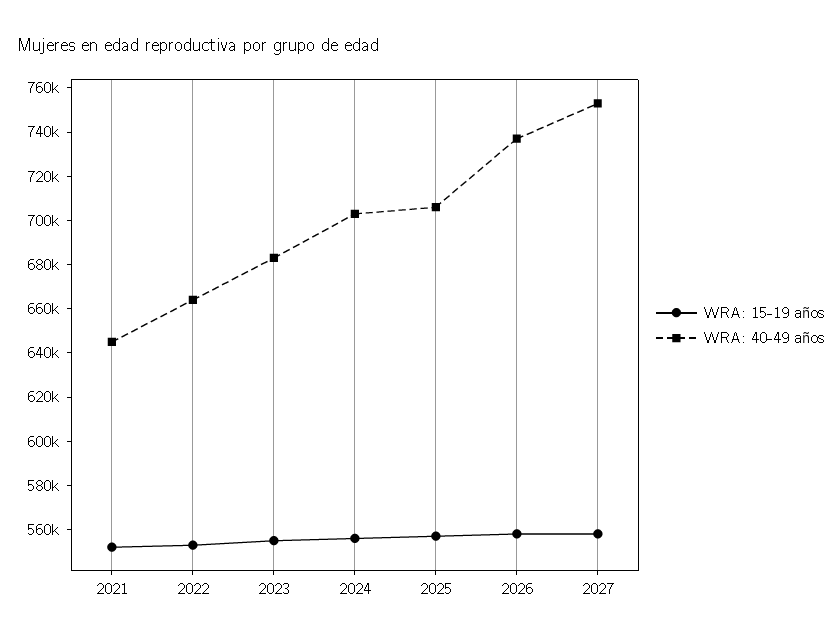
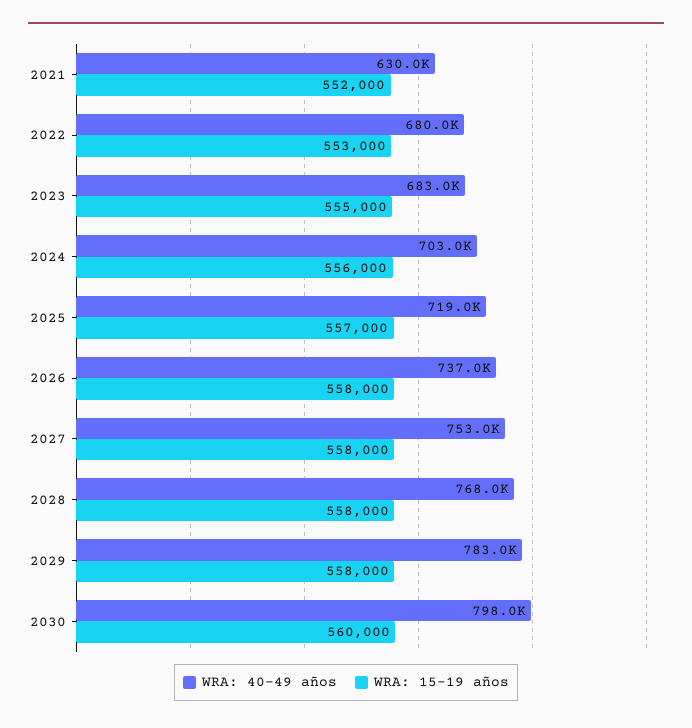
WRA: 40-49 años, 2021: 645000 -> 630000
WRA: 40-49 años, 2022: 665000 -> 680000
WRA: 40-49 años, 2025: 705000 -> 719000
WRA: 40-49 años, 2028: none -> 768000
WRA: 15-19 años, 2028: none -> 558000
WRA: 40-49 años, 2029: none -> 783000
WRA: 15-19 años, 2029: none -> 558000
WRA: 40-49 años, 2030: none -> 798000
WRA: 15-19 años, 2030: none -> 560000

